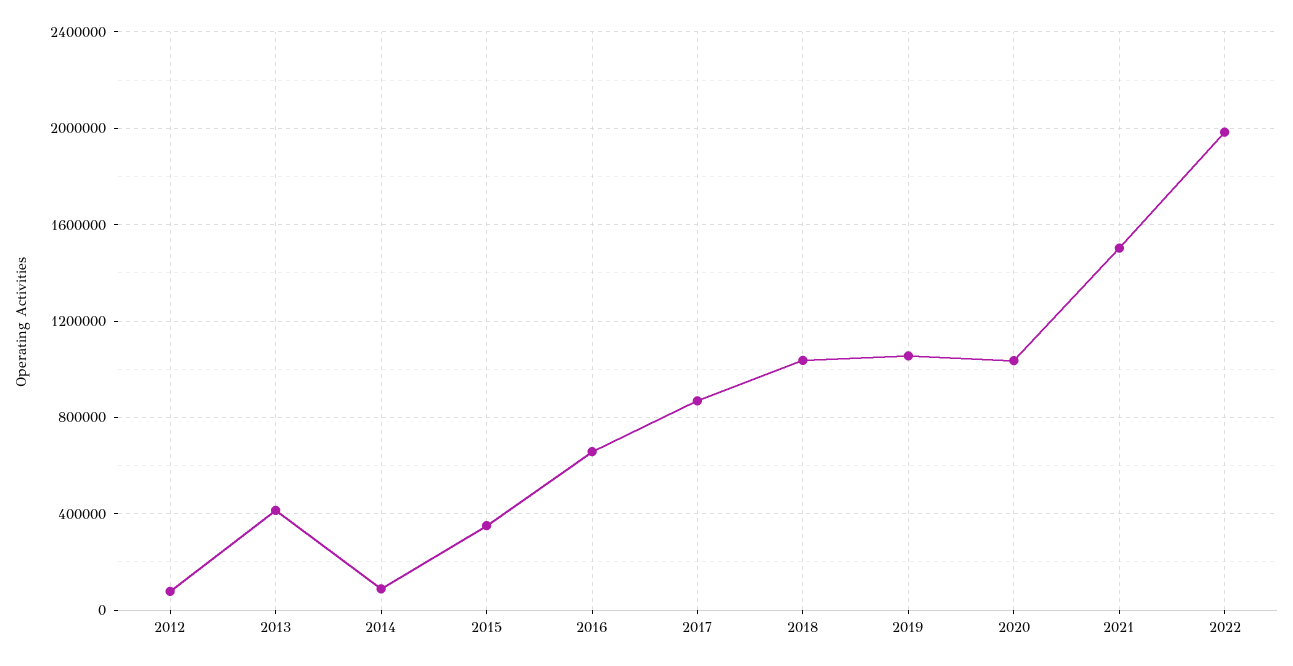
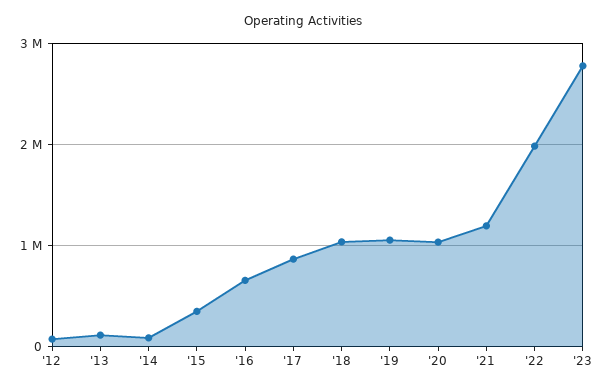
2013: 400000 -> 100000
2021: 1500000 -> 1200000
'23: none -> 2800000

